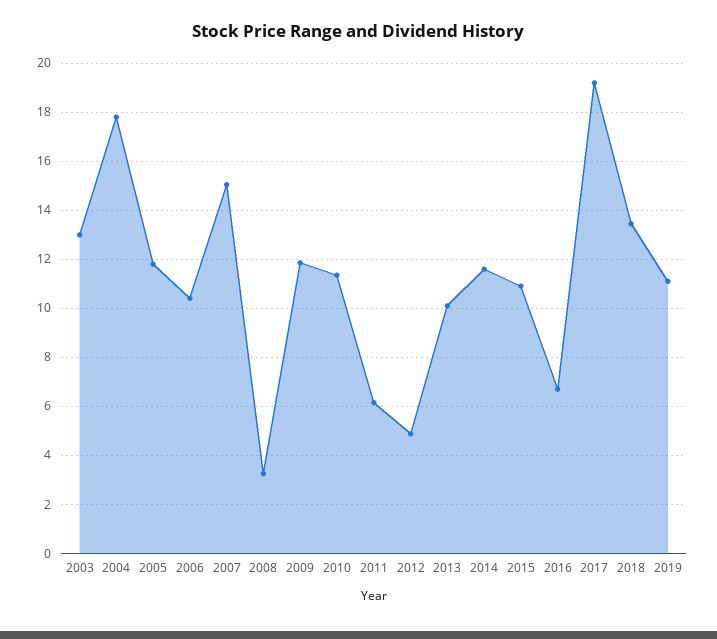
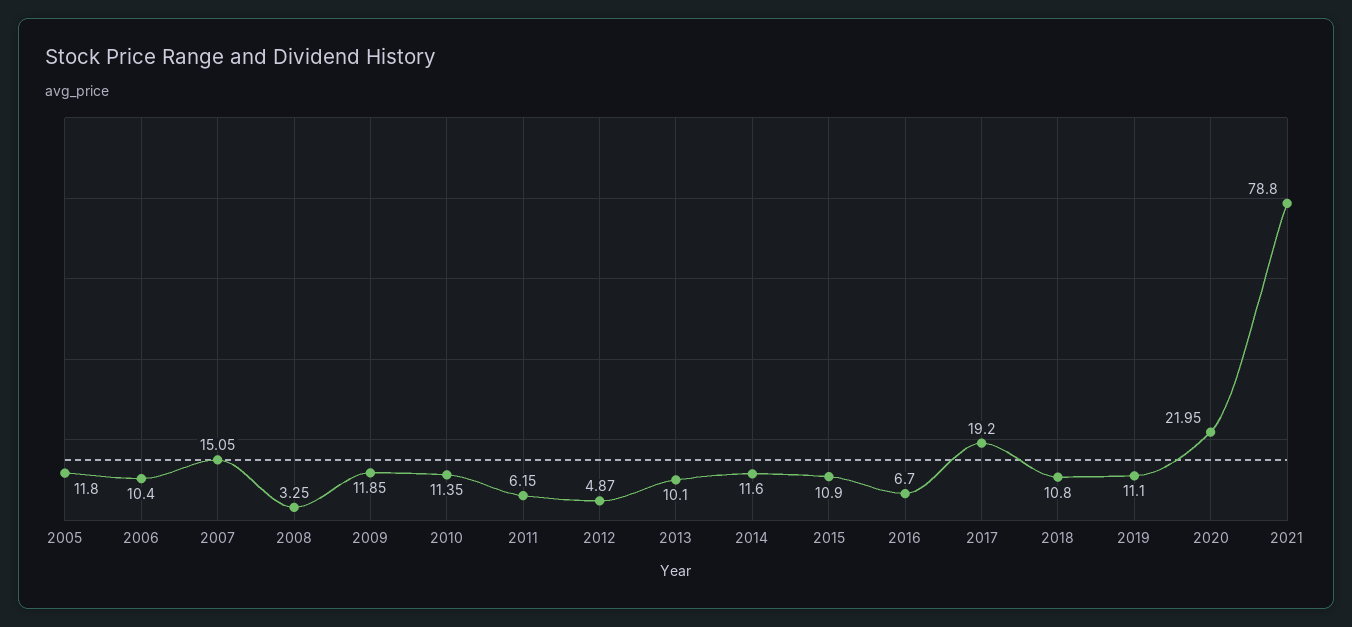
2003: 13 -> none
2004: 17.75 -> none
2018: 13.5 -> 10.8
2020: none -> 21.95
2021: none -> 78.8

